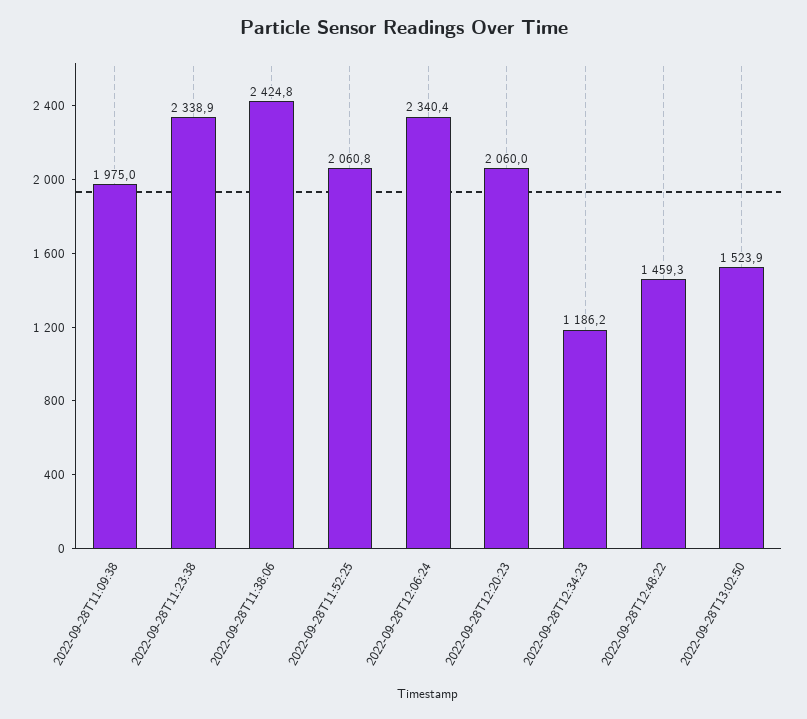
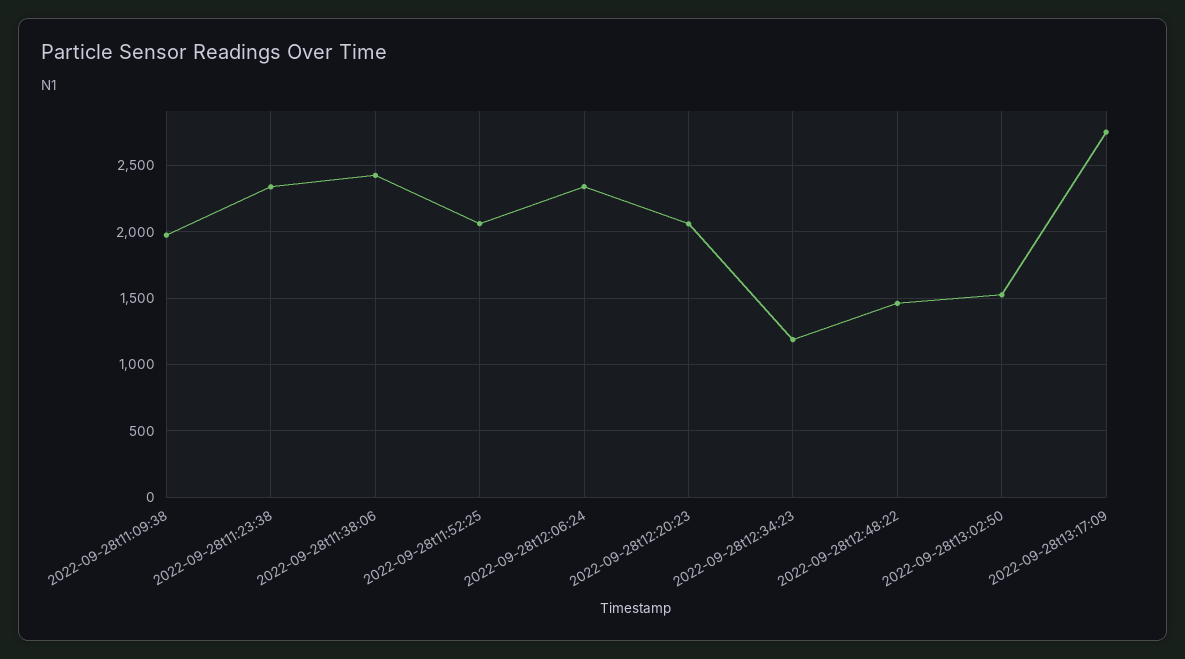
2022-09-28t13:17:09: none -> 2750

